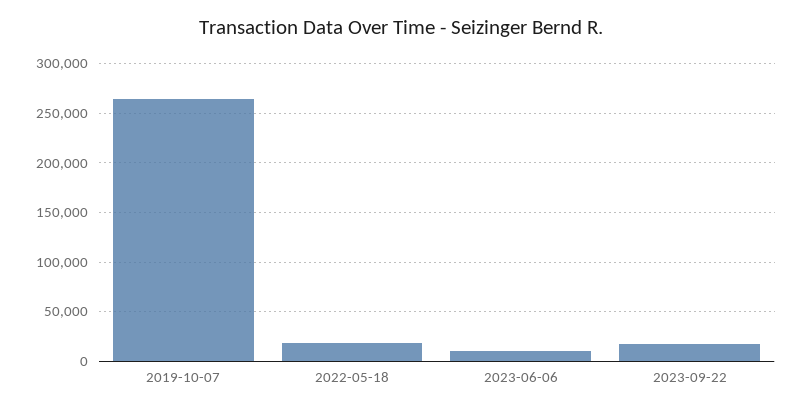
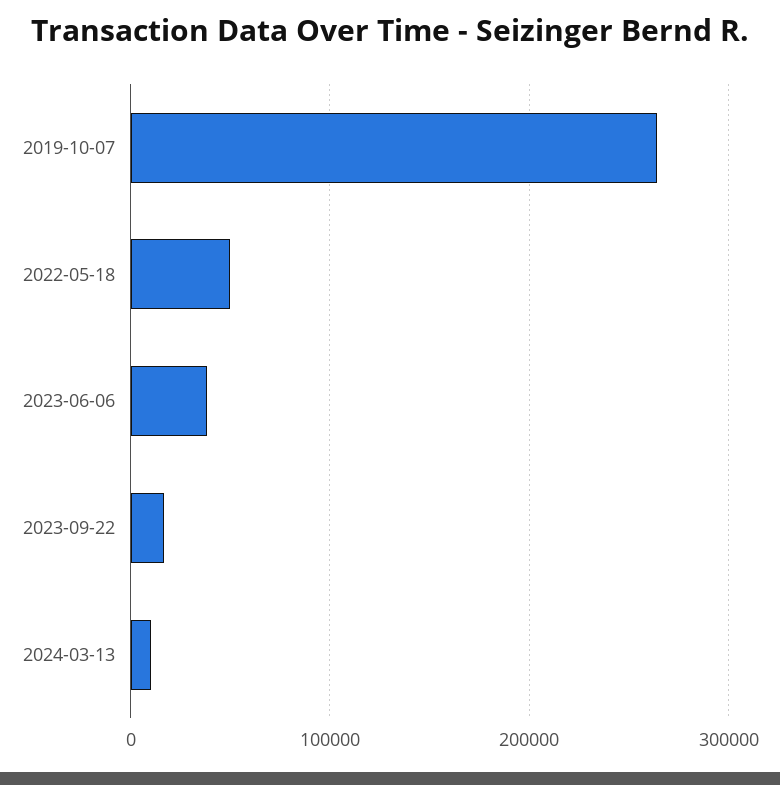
2022-05-18: 20000 -> 50000
2023-06-06: 10000 -> 40000
2024-03-13: none -> 10000

